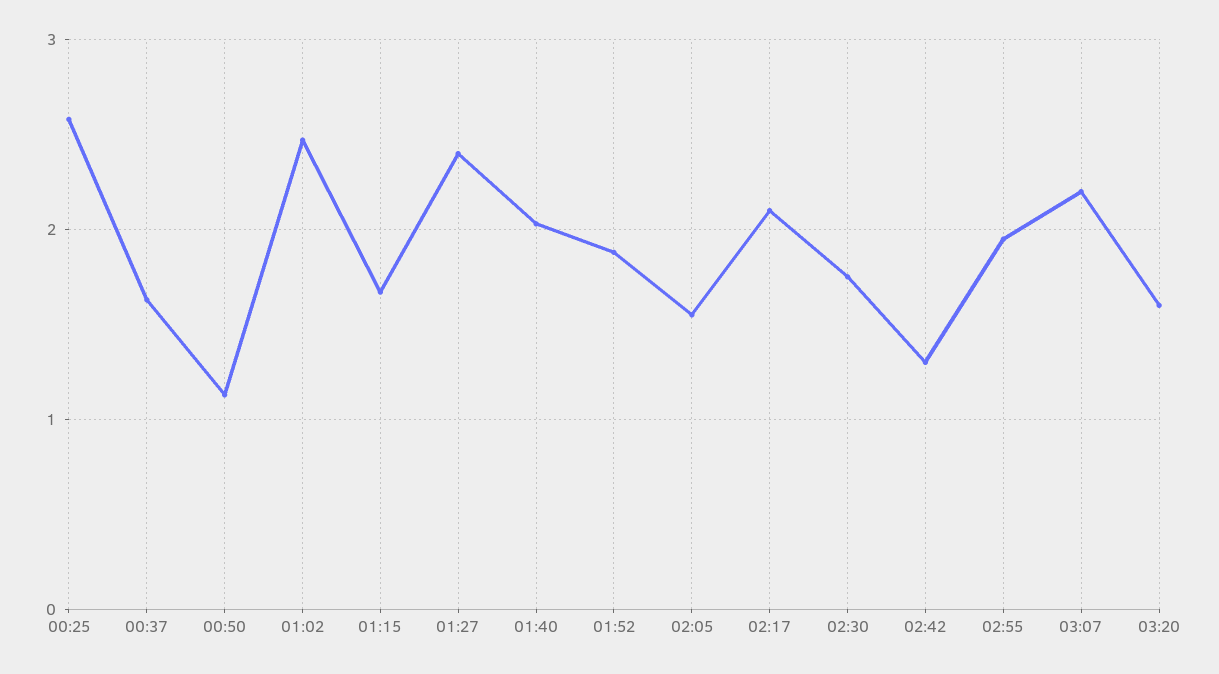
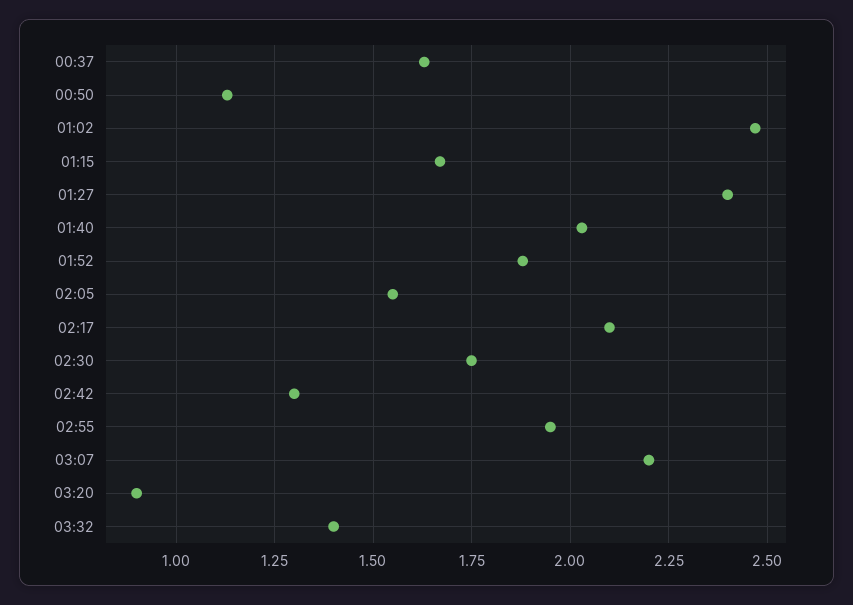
00:25: 2.6 -> none
03:20: 1.6 -> 0.9
03:32: none -> 1.4

